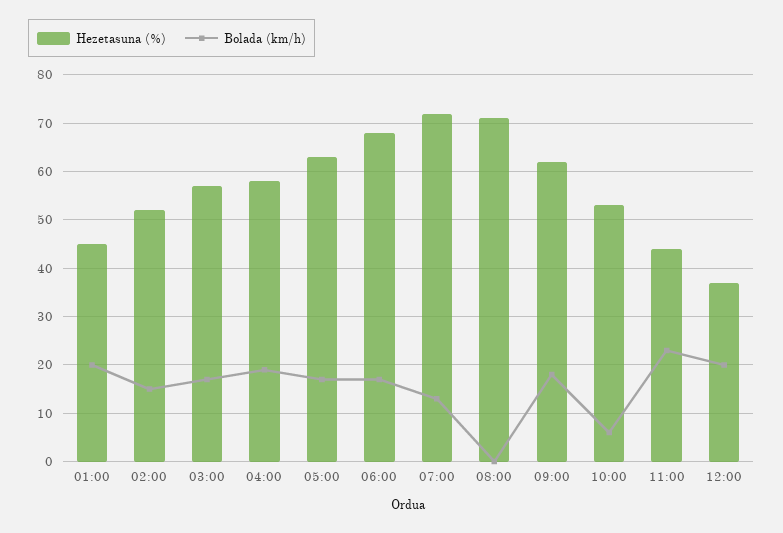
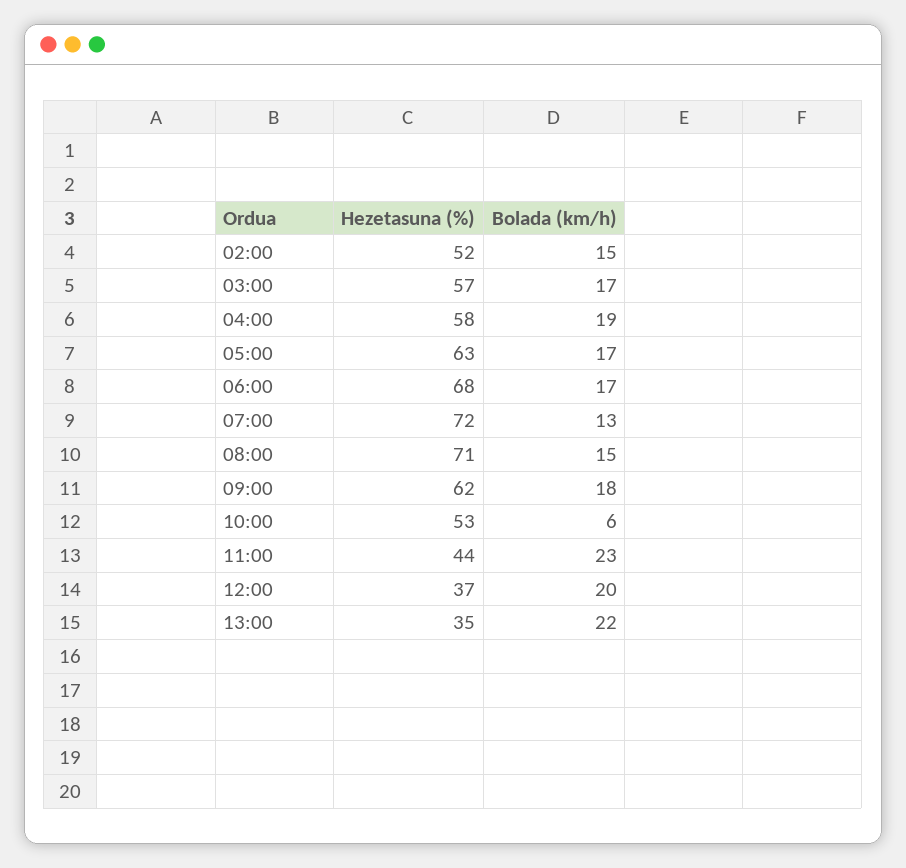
Hezetasuna (%), 01:00: 45 -> none
Bolada (km/h), 01:00: 20 -> none
Bolada (km/h), 08:00: 0 -> 15
Hezetasuna (%), 13:00: none -> 35
Bolada (km/h), 13:00: none -> 22

